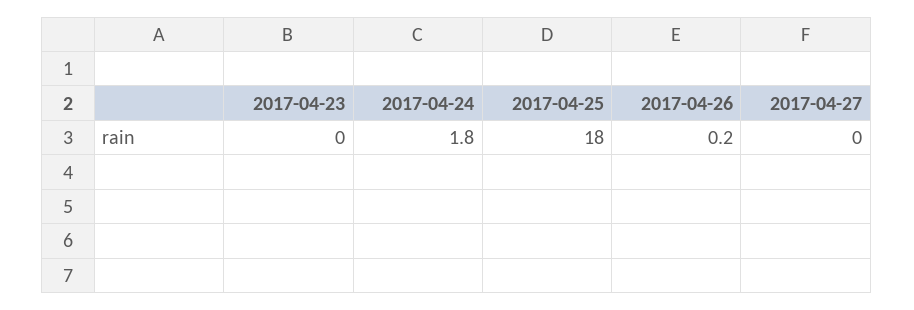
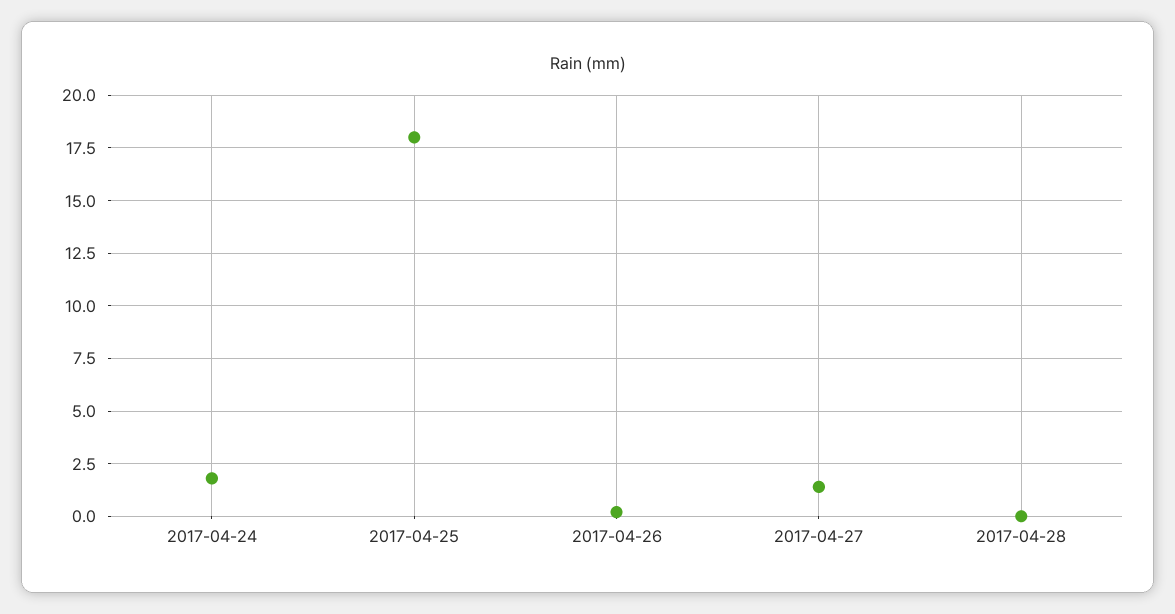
2017-04-23: 0 -> none
2017-04-27: 0 -> 1.5
2017-04-28: none -> 0

